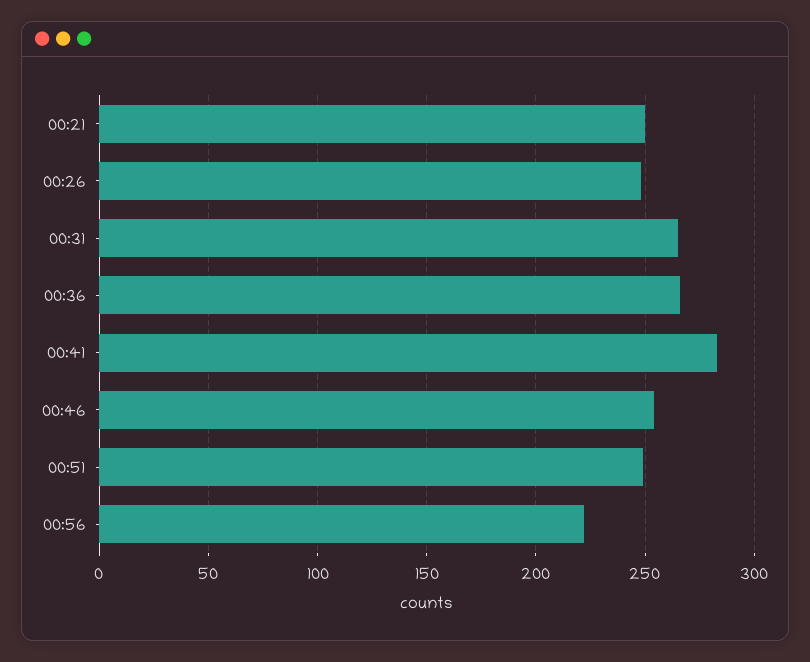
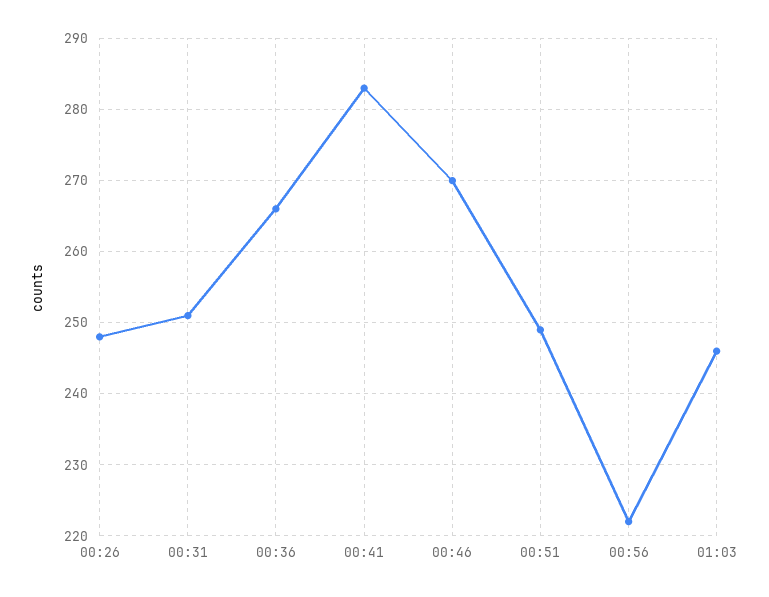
00:21: 250 -> none
00:31: 265 -> 251
00:46: 255 -> 270
01:03: none -> 246

